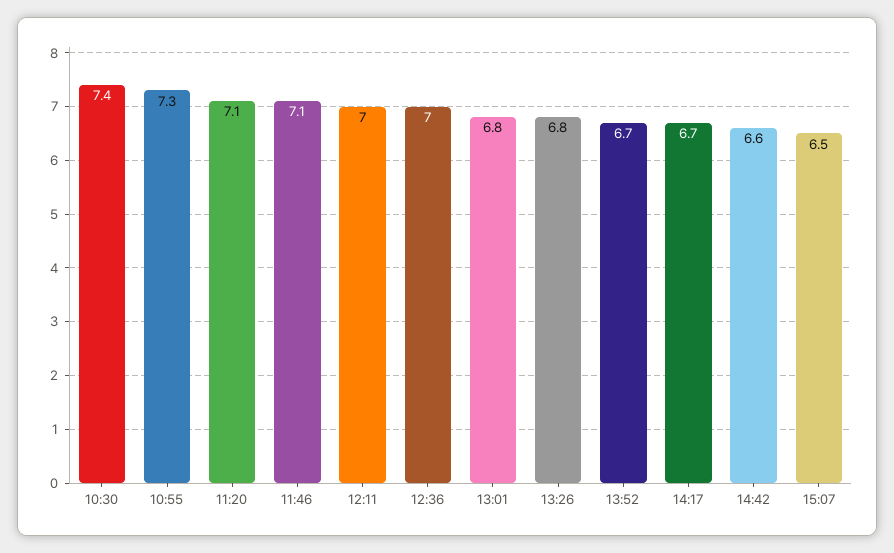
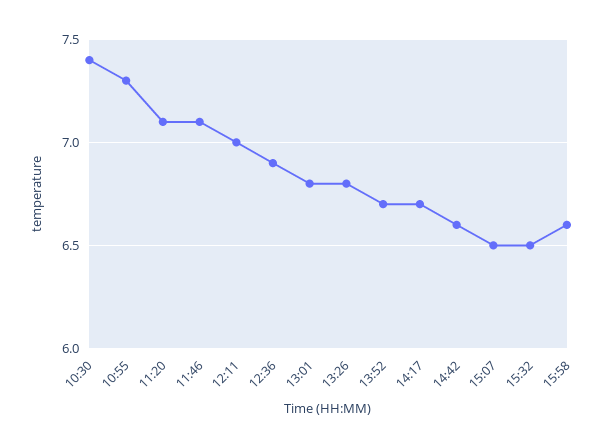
12:36: 7 -> 6.9
15:32: none -> 6.5
15:58: none -> 6.6

